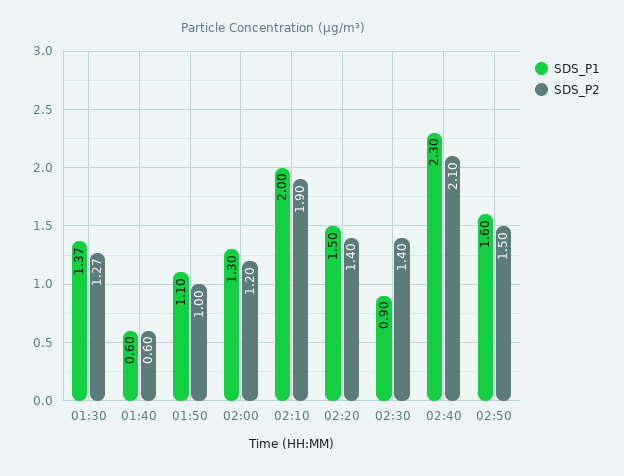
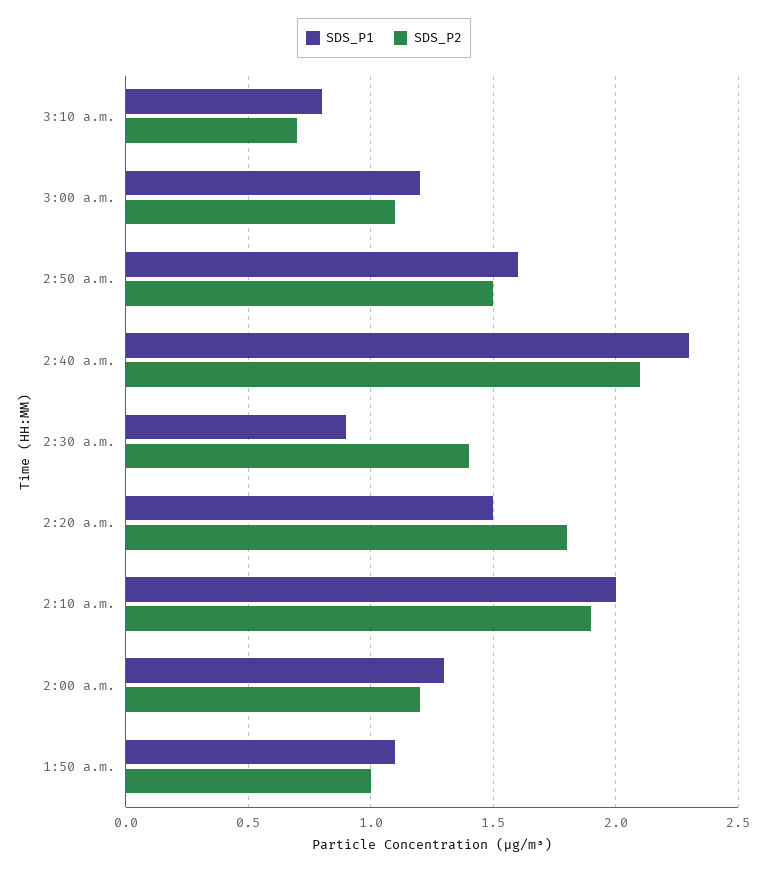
SDS_P1, 01:30: 1.37 -> none
SDS_P2, 01:30: 1.27 -> none
SDS_P1, 01:40: 0.6 -> none
SDS_P2, 01:40: 0.6 -> none
SDS_P2, 02:20: 1.4 -> 1.8
SDS_P1, 3:10 a.m.: none -> 0.8
SDS_P2, 3:10 a.m.: none -> 0.7
SDS_P1, 3:00 a.m.: none -> 1.2
SDS_P2, 3:00 a.m.: none -> 1.1

